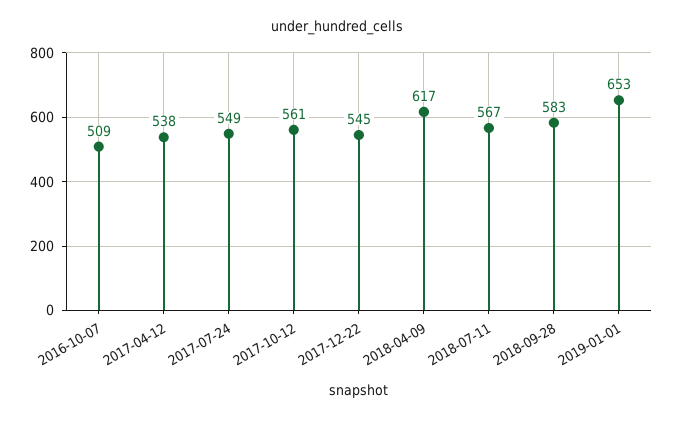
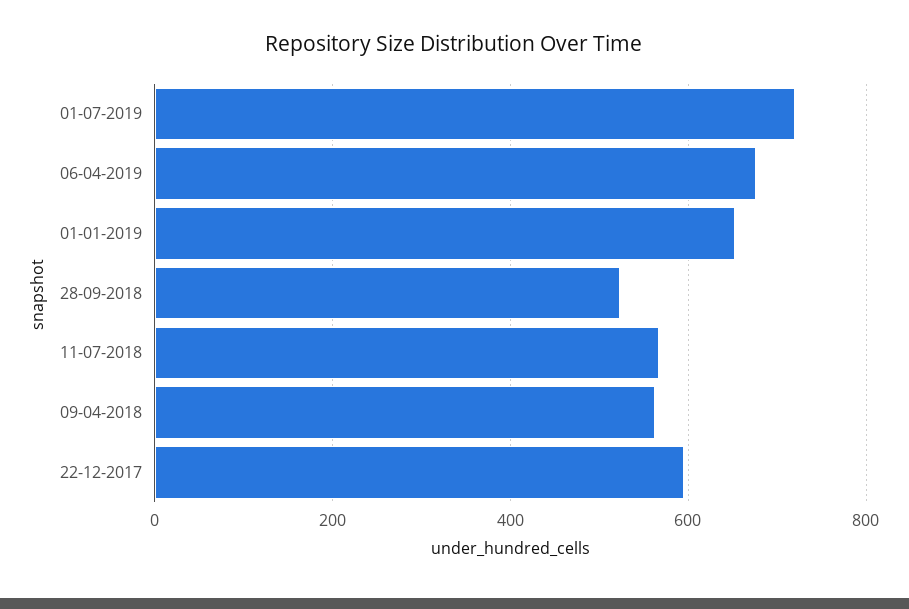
2016-10-07: 509 -> none
2017-04-12: 538 -> none
2017-07-24: 549 -> none
2017-10-12: 561 -> none
2017-12-22: 545 -> 600
2018-04-09: 617 -> 560
2018-09-28: 583 -> 520
01-07-2019: none -> 720
06-04-2019: none -> 680

